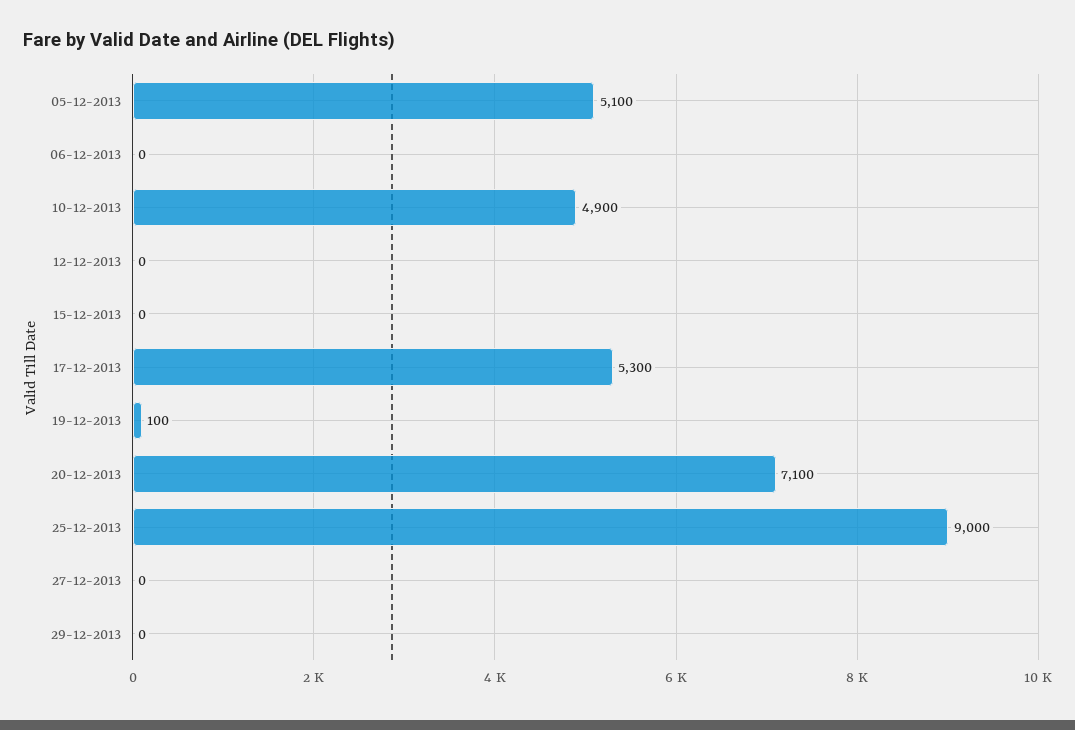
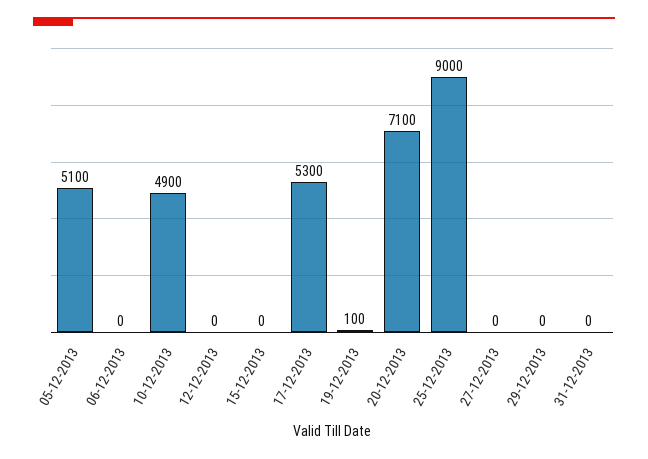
31-12-2013: none -> 0

